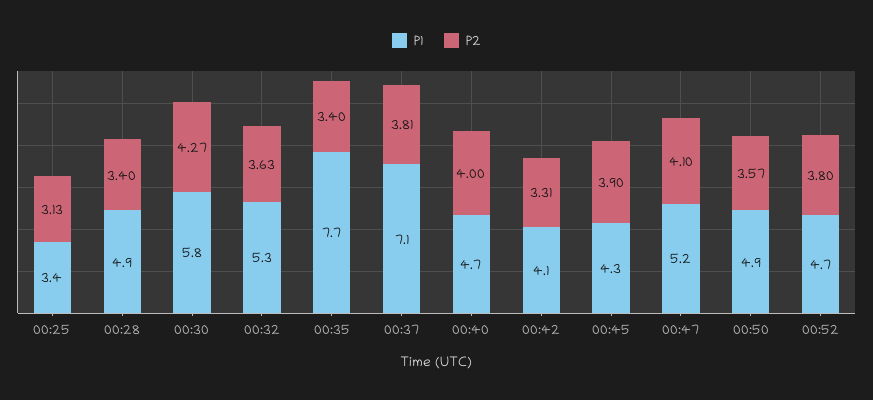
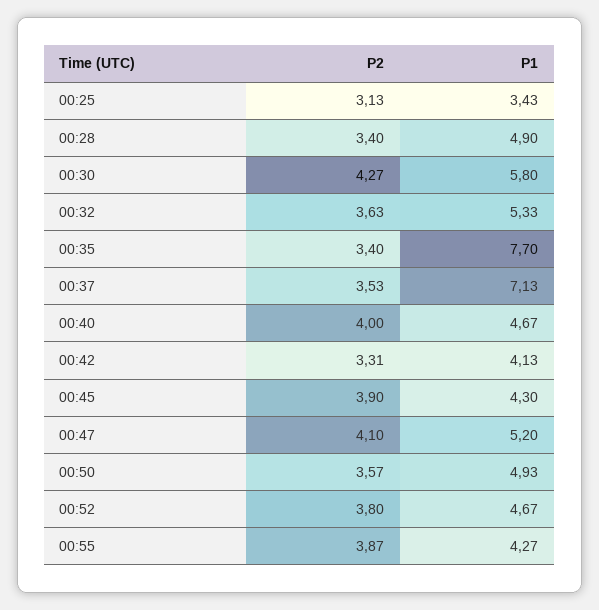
P2, 00:37: 3.81 -> 3.53
P2, 00:55: none -> 3.87
P1, 00:55: none -> 4.27

